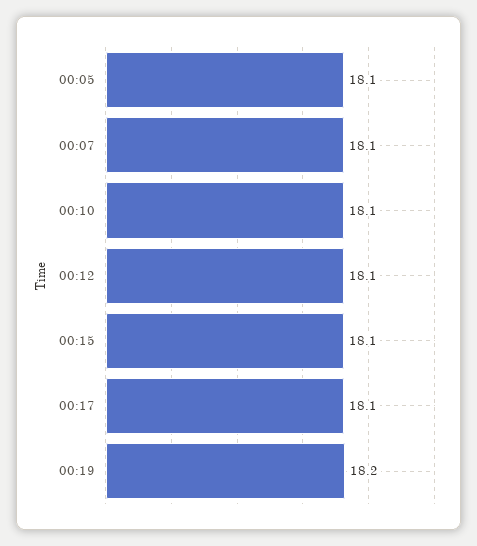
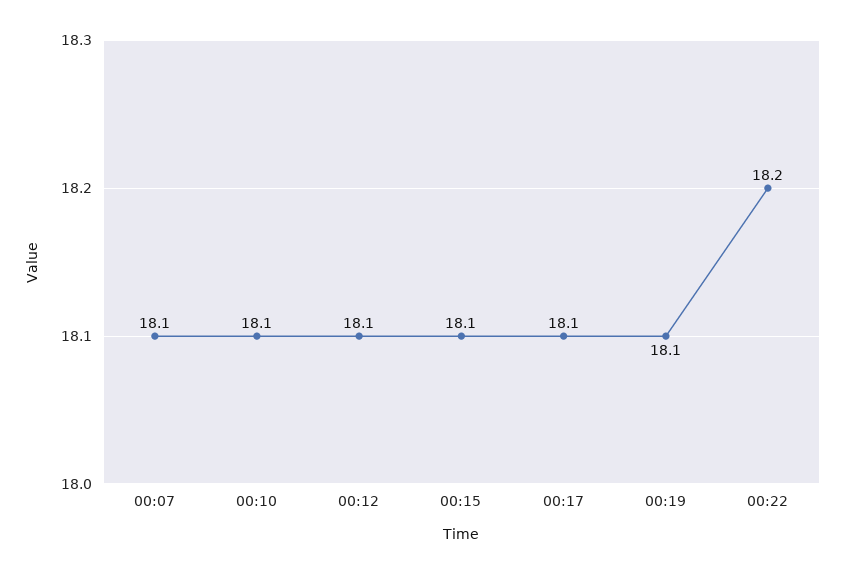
00:05: 18.1 -> none
00:19: 18.2 -> 18.1
00:22: none -> 18.2

